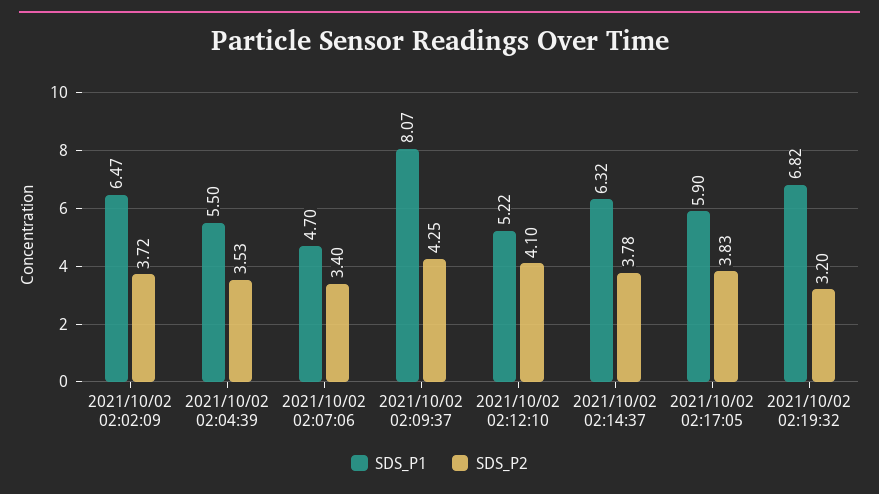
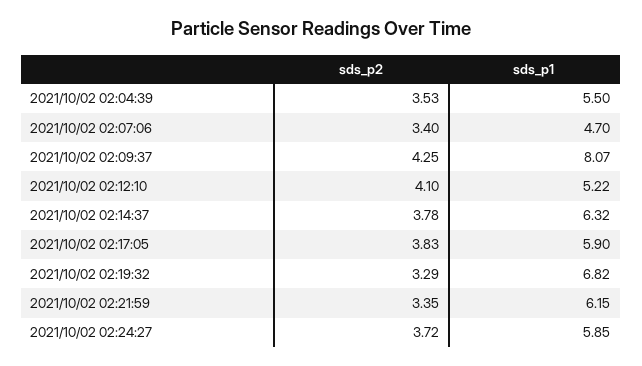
SDS_P1, 2021/10/02 02:02:09: 6.47 -> none
SDS_P2, 2021/10/02 02:02:09: 3.72 -> none
SDS_P2, 2021/10/02 02:19:32: 3.2 -> 3.29
SDS_P2, 2021/10/02 02:21:59: none -> 3.35
SDS_P1, 2021/10/02 02:21:59: none -> 6.15
SDS_P2, 2021/10/02 02:24:27: none -> 3.72
SDS_P1, 2021/10/02 02:24:27: none -> 5.85

